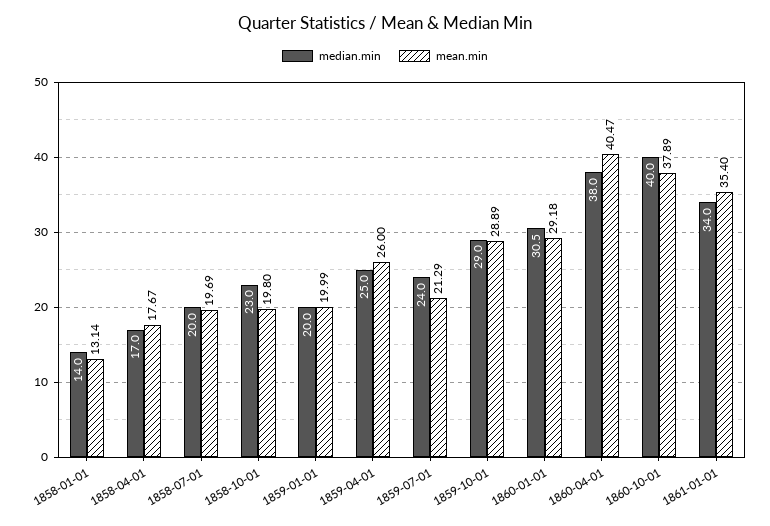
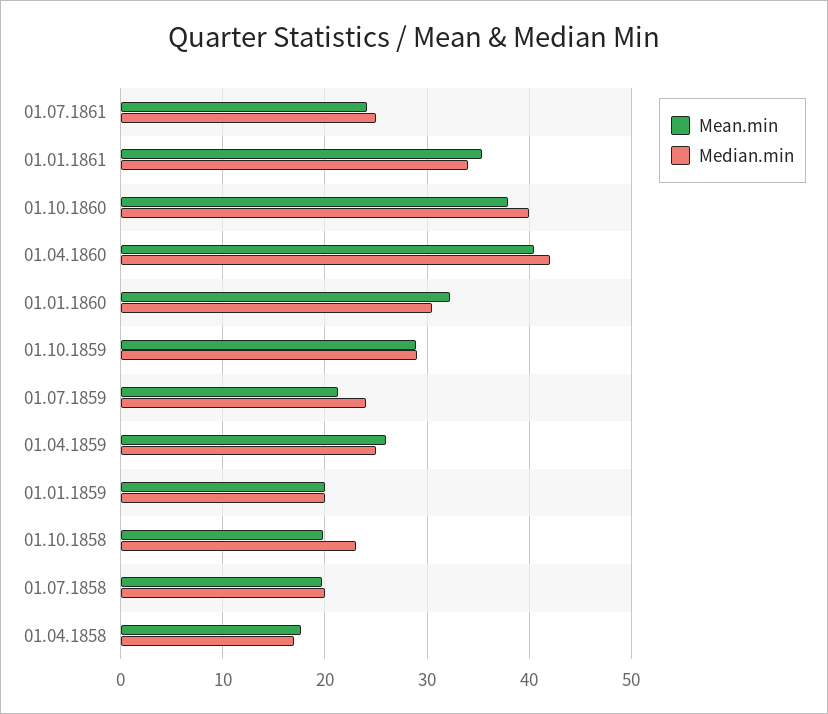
median.min, 1858-01-01: 14 -> none
mean.min, 1858-01-01: 13.14 -> none
mean.min, 1860-01-01: 29.18 -> 32
median.min, 1860-04-01: 38 -> 42
mean.min, 01.07.1861: none -> 24
median.min, 01.07.1861: none -> 25

